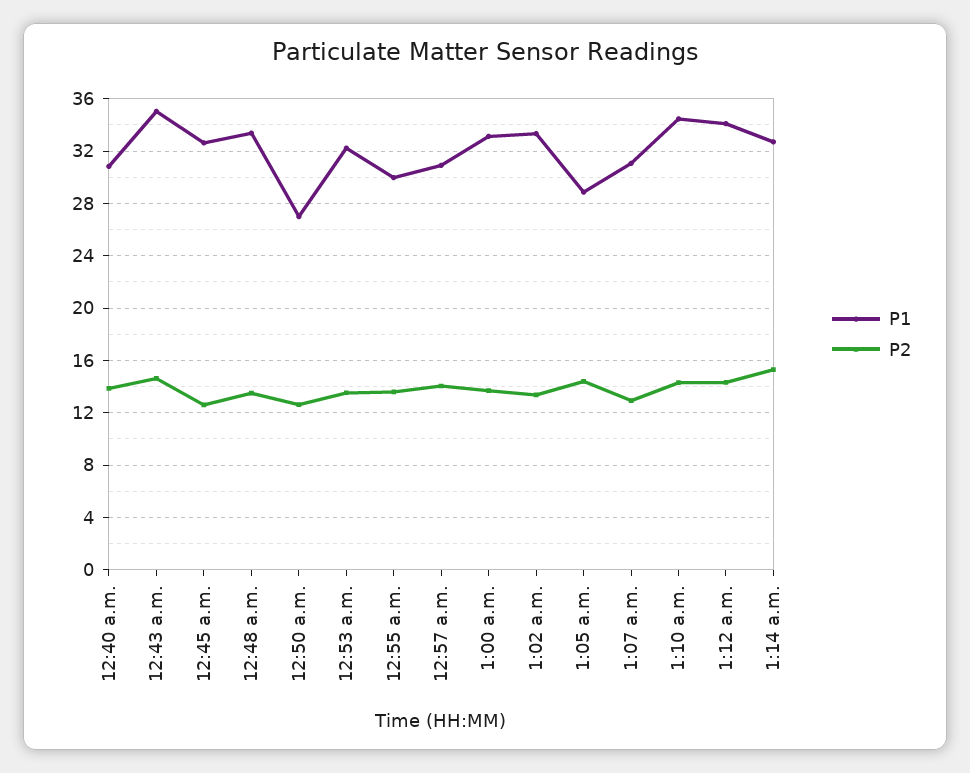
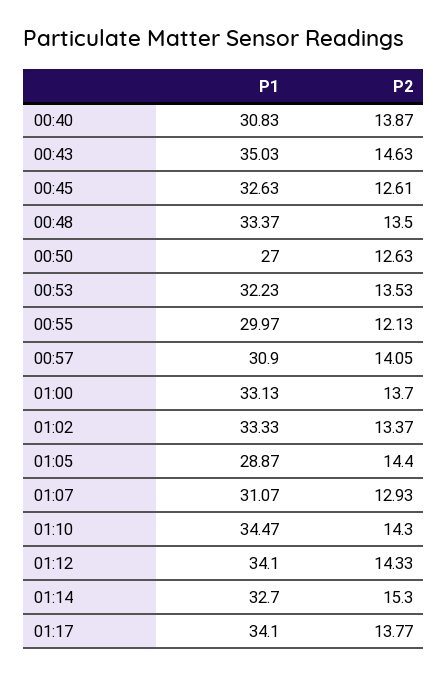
P2, 12:55 a.m.: 13.5 -> 12.13
P1, 01:17: none -> 34.1
P2, 01:17: none -> 13.77

